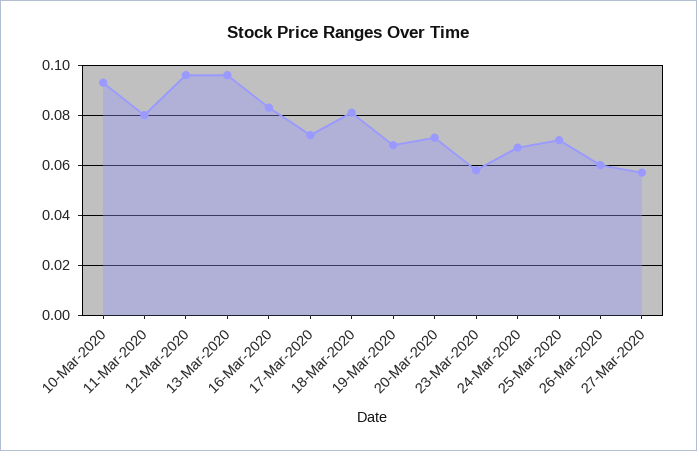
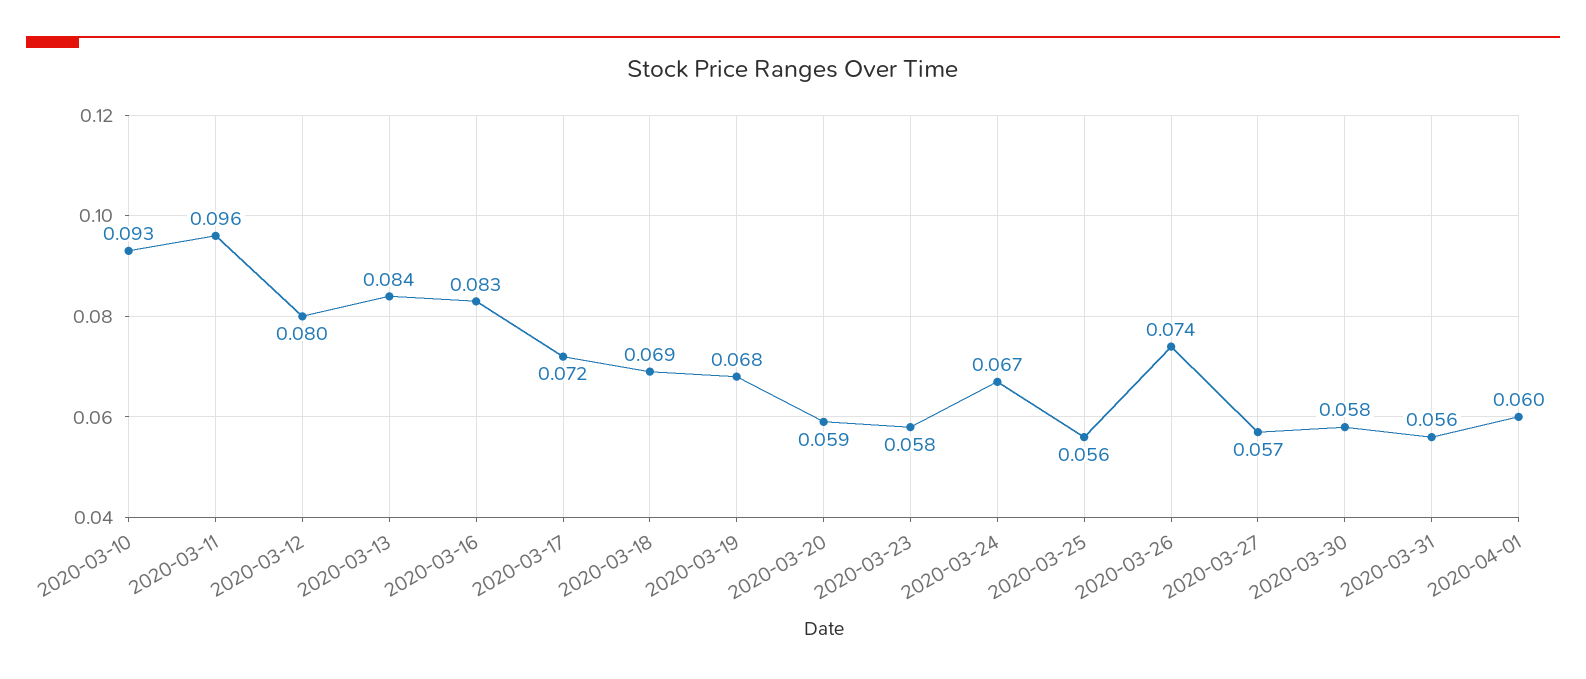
11-Mar-2020: 0.08 -> 0.096
12-Mar-2020: 0.095 -> 0.08
13-Mar-2020: 0.095 -> 0.084
18-Mar-2020: 0.08 -> 0.069
20-Mar-2020: 0.07 -> 0.059
25-Mar-2020: 0.07 -> 0.056
26-Mar-2020: 0.06 -> 0.074
2020-03-30: none -> 0.058
2020-03-31: none -> 0.056
2020-04-01: none -> 0.06

